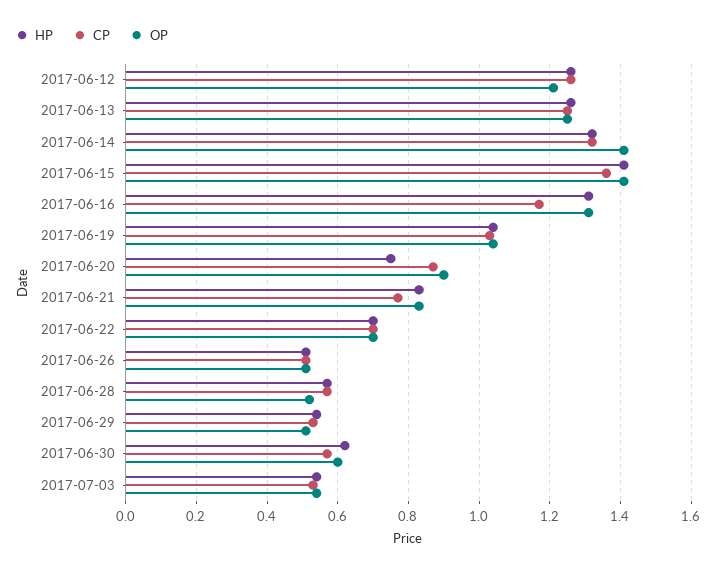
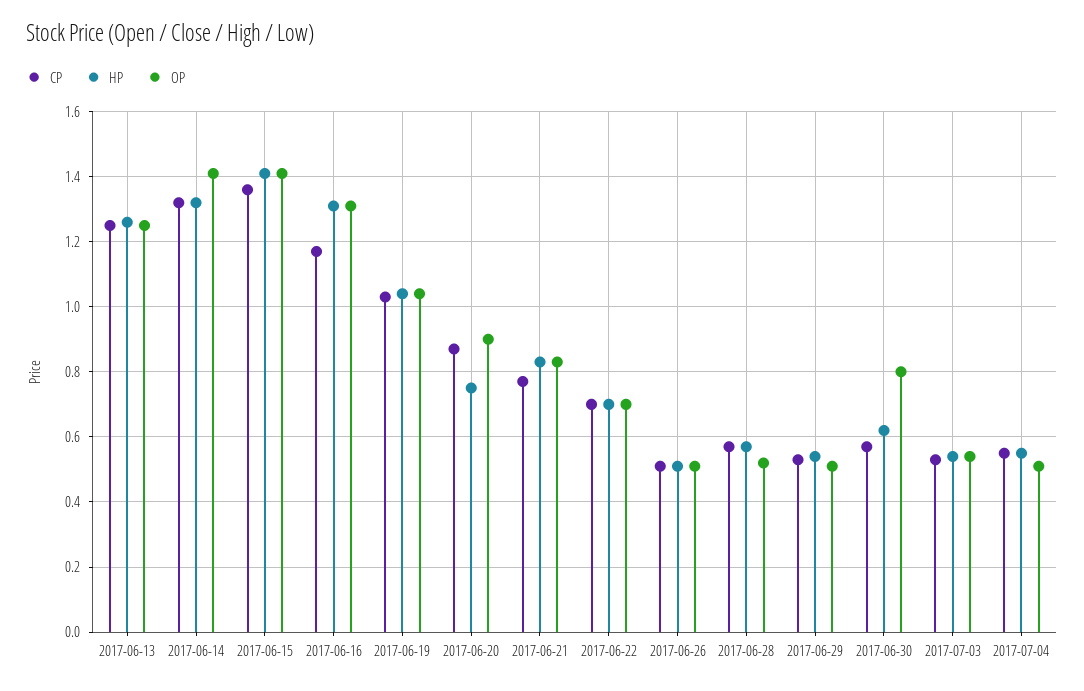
HP, 2017-06-12: 1.25 -> none
CP, 2017-06-12: 1.25 -> none
OP, 2017-06-12: 1.2 -> none
OP, 2017-06-30: 0.6 -> 0.8
CP, 2017-07-04: none -> 0.55
HP, 2017-07-04: none -> 0.55
OP, 2017-07-04: none -> 0.5

